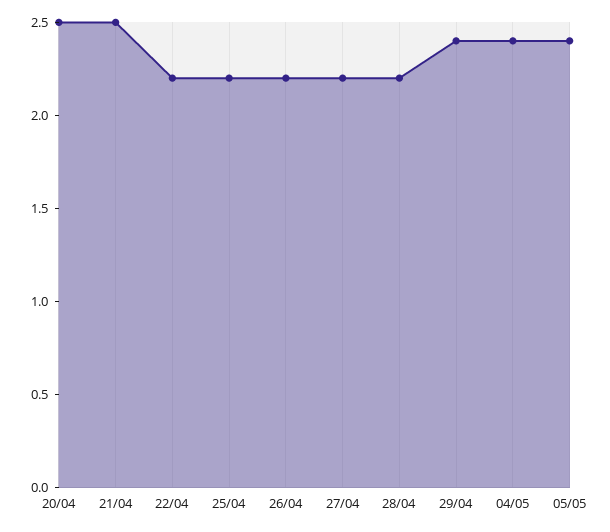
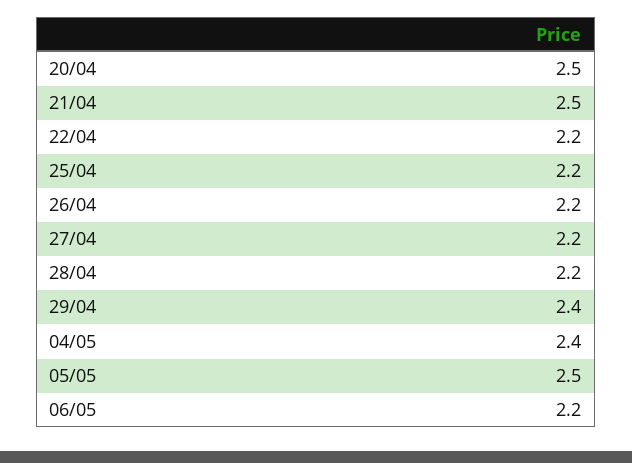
05/05: 2.4 -> 2.5
06/05: none -> 2.2

